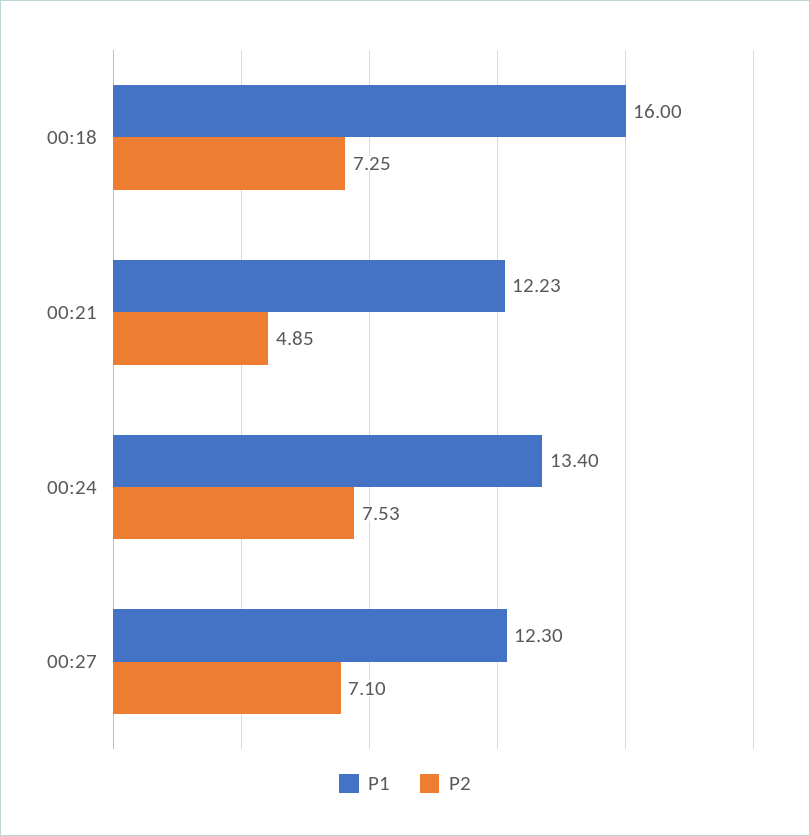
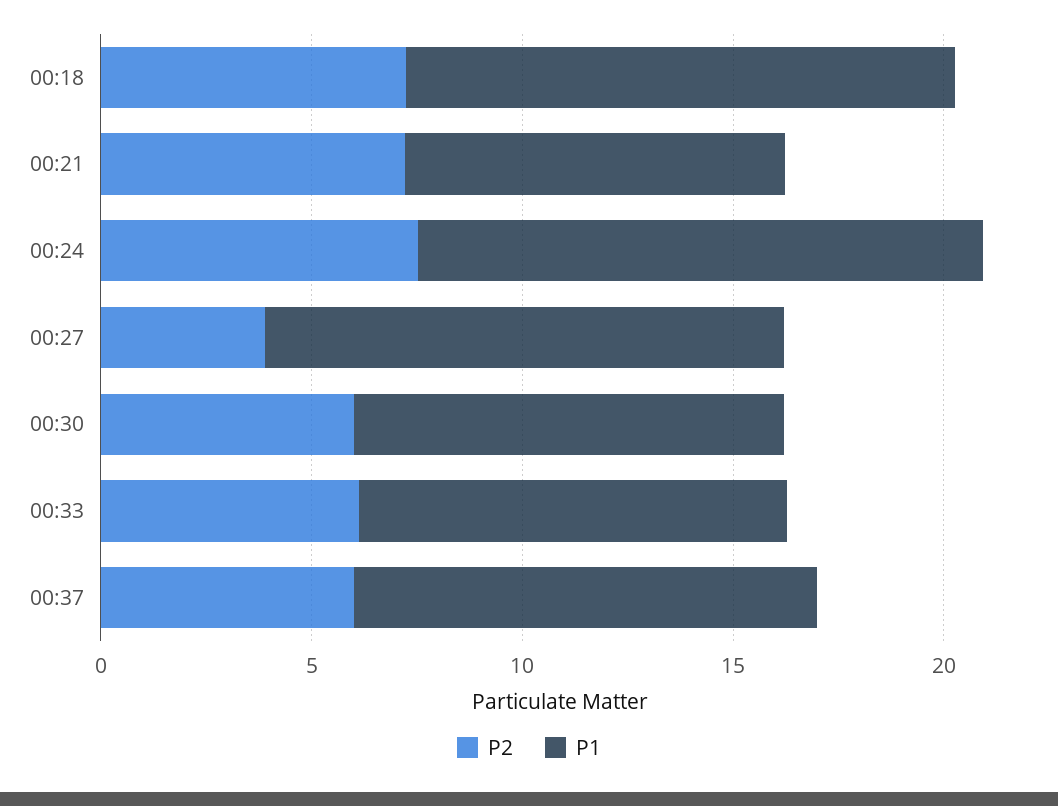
P1, 00:18: 16 -> 13
P1, 00:21: 12.23 -> 9
P2, 00:21: 4.85 -> 7
P2, 00:27: 7.1 -> 4
P2, 00:30: none -> 6
P1, 00:30: none -> 10
P2, 00:33: none -> 6
P1, 00:33: none -> 10
P2, 00:37: none -> 6
P1, 00:37: none -> 11

